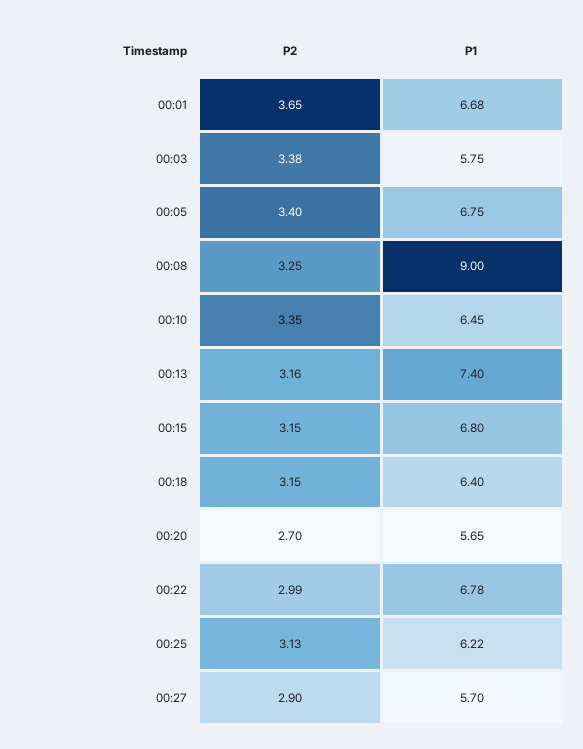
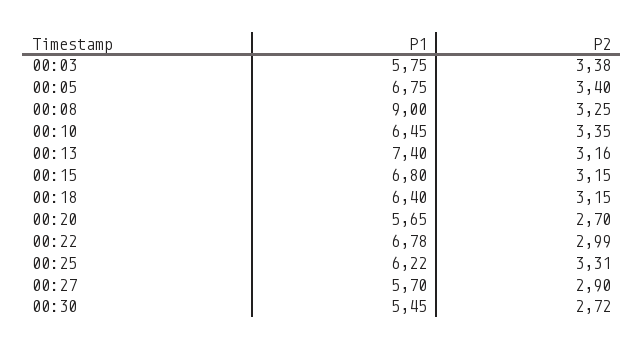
P2, 00:01: 3.65 -> none
P1, 00:01: 6.68 -> none
P2, 00:25: 3.13 -> 3.31
P1, 00:30: none -> 5.45
P2, 00:30: none -> 2.72

